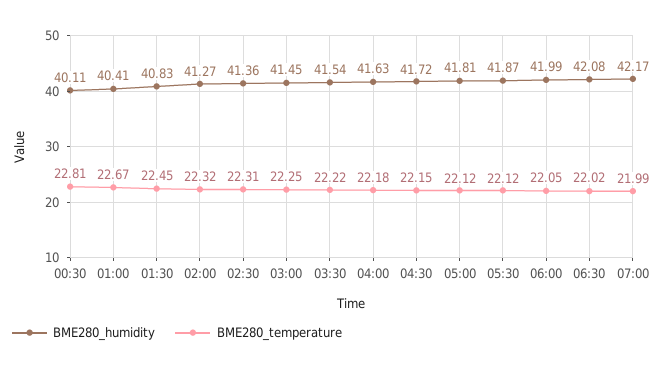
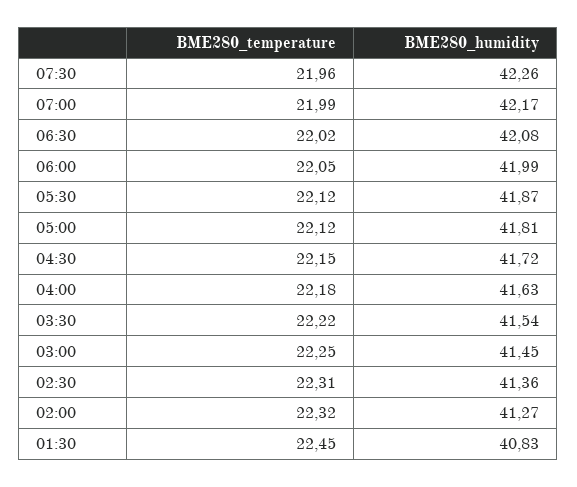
BME280_humidity, 00:30: 40.11 -> none
BME280_temperature, 00:30: 22.81 -> none
BME280_humidity, 01:00: 40.41 -> none
BME280_temperature, 01:00: 22.67 -> none
BME280_temperature, 07:30: none -> 21.96
BME280_humidity, 07:30: none -> 42.26

